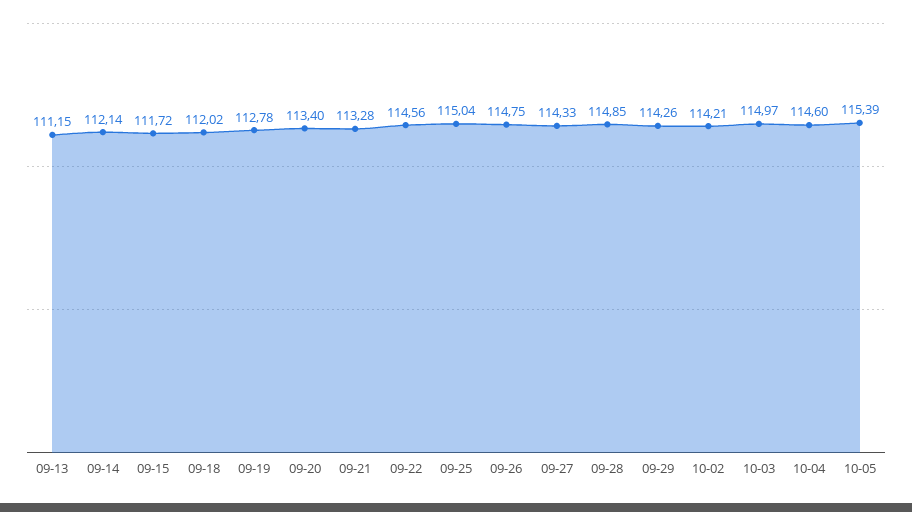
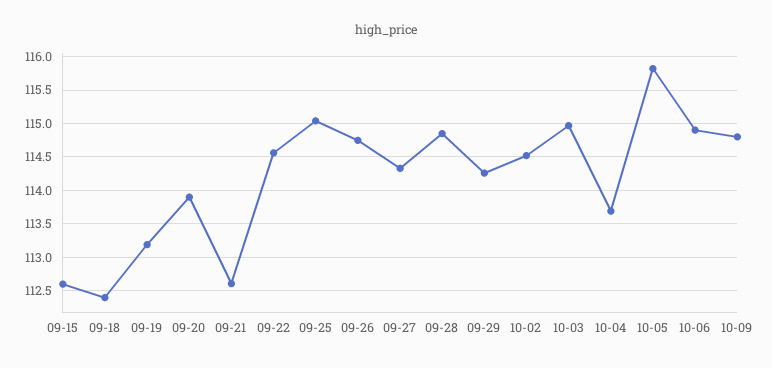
09-13: 111.15 -> none
09-14: 112.14 -> none
09-15: 111.72 -> 112.6
09-18: 112.02 -> 112.4
09-19: 112.78 -> 113.2
09-20: 113.4 -> 113.9
09-21: 113.28 -> 112.6
10-02: 114.21 -> 114.5
10-04: 114.6 -> 113.7
10-05: 115.39 -> 115.8
10-06: none -> 114.9
10-09: none -> 114.8

